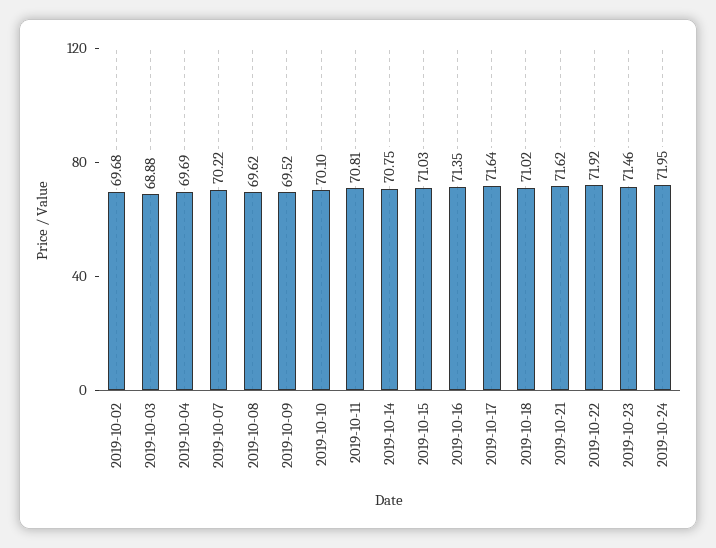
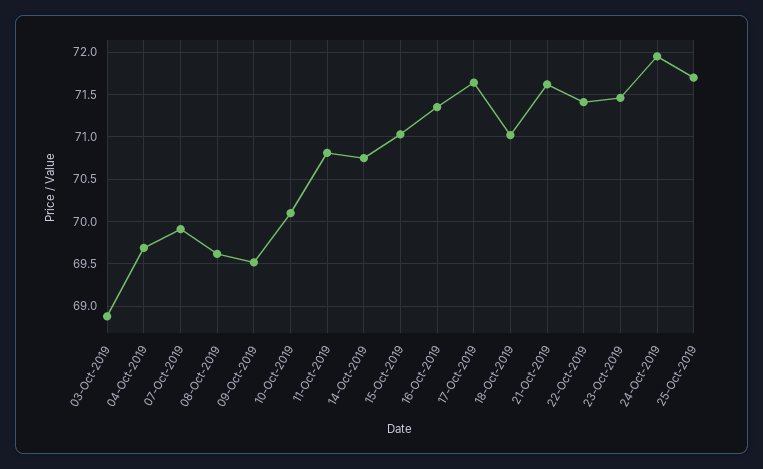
2019-10-02: 69.68 -> none
2019-10-07: 70.22 -> 69.9
2019-10-22: 71.92 -> 71.4
25-Oct-2019: none -> 71.7

